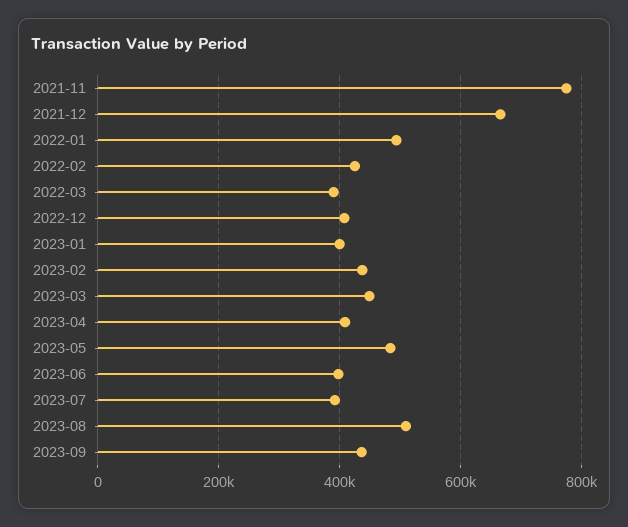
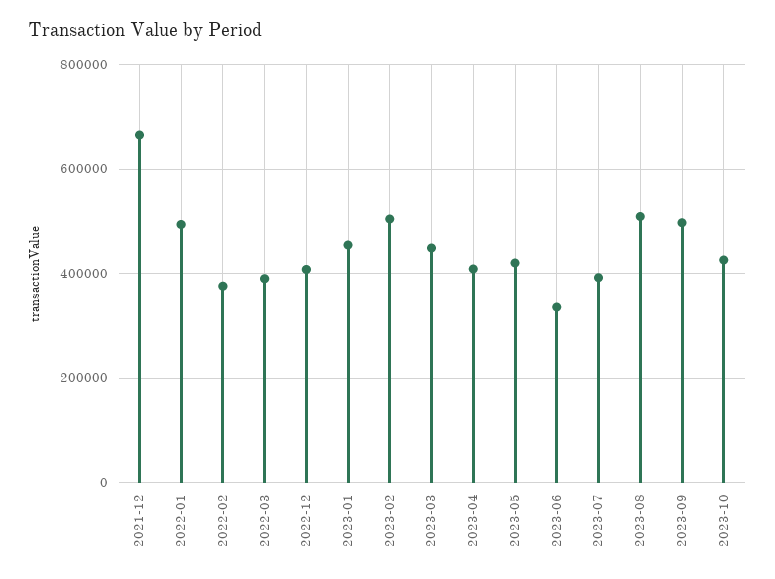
2021-11: 780000 -> none
2022-02: 420000 -> 380000
2023-01: 400000 -> 460000
2023-02: 440000 -> 500000
2023-05: 480000 -> 420000
2023-06: 400000 -> 340000
2023-09: 440000 -> 500000
2023-10: none -> 420000

